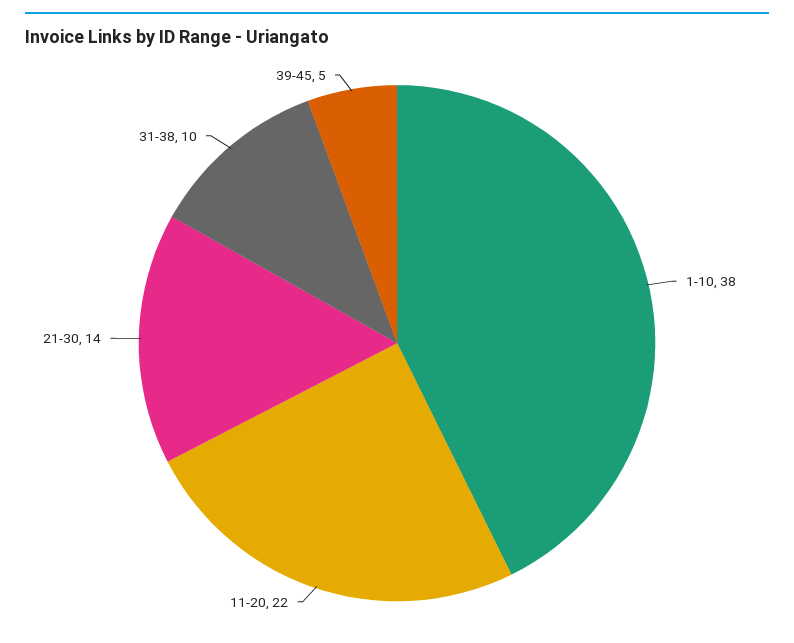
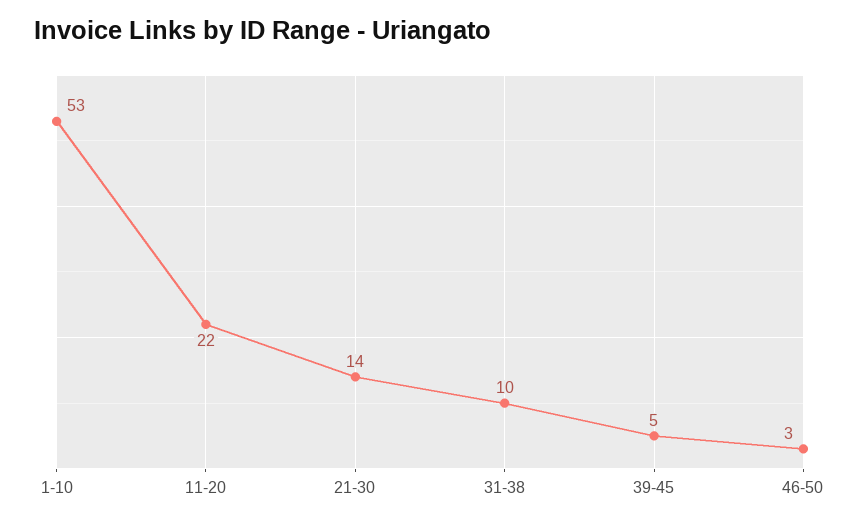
1-10: 38 -> 53
46-50: none -> 3

